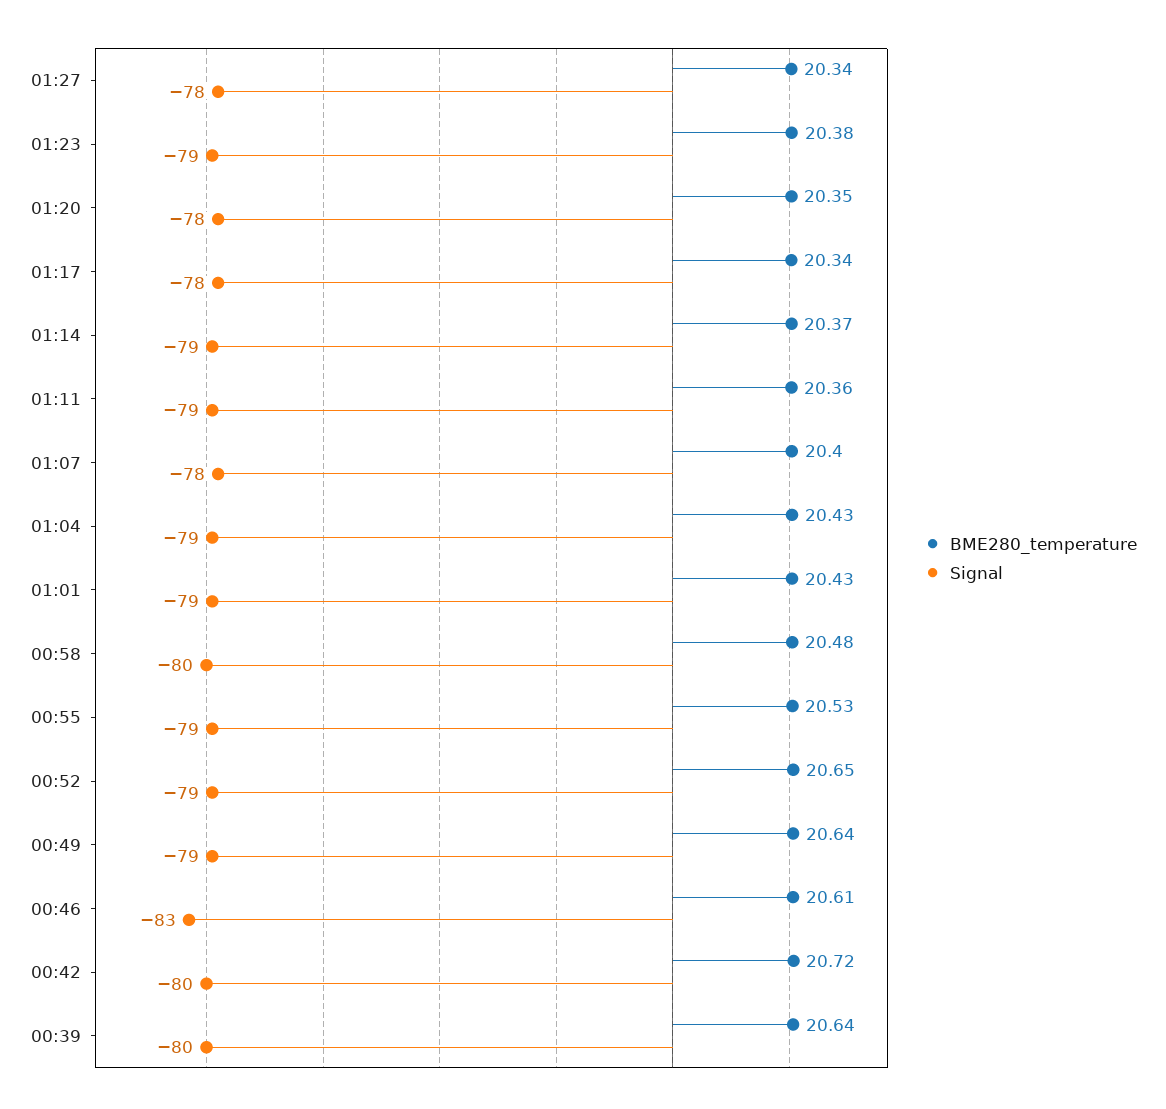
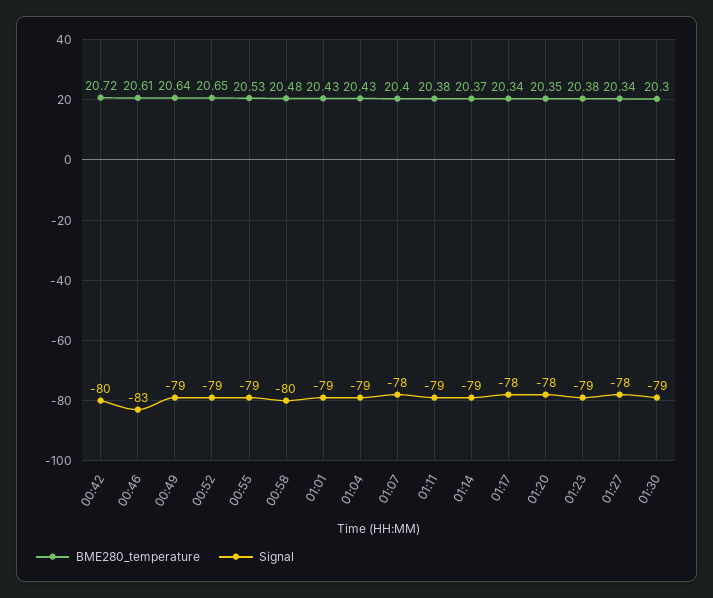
BME280_temperature, 01:11: 20.36 -> 20.38
BME280_temperature, 00:39: 20.64 -> none
Signal, 00:39: -80 -> none
BME280_temperature, 01:30: none -> 20.3
Signal, 01:30: none -> -79

